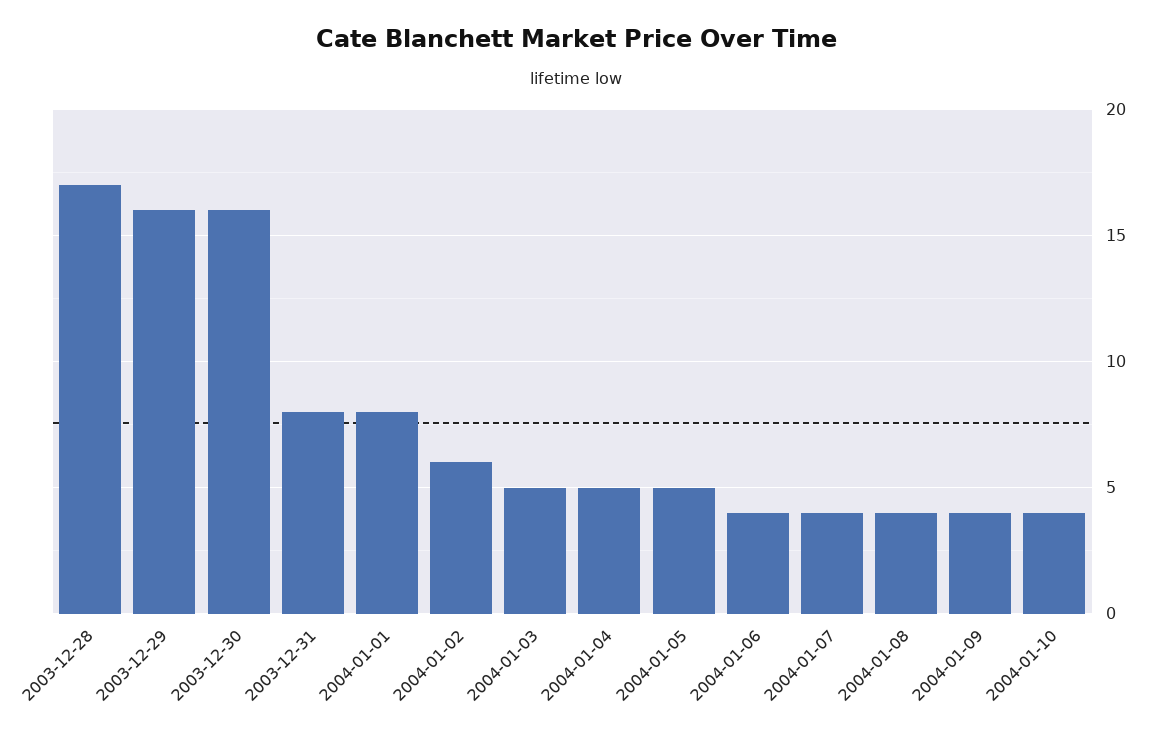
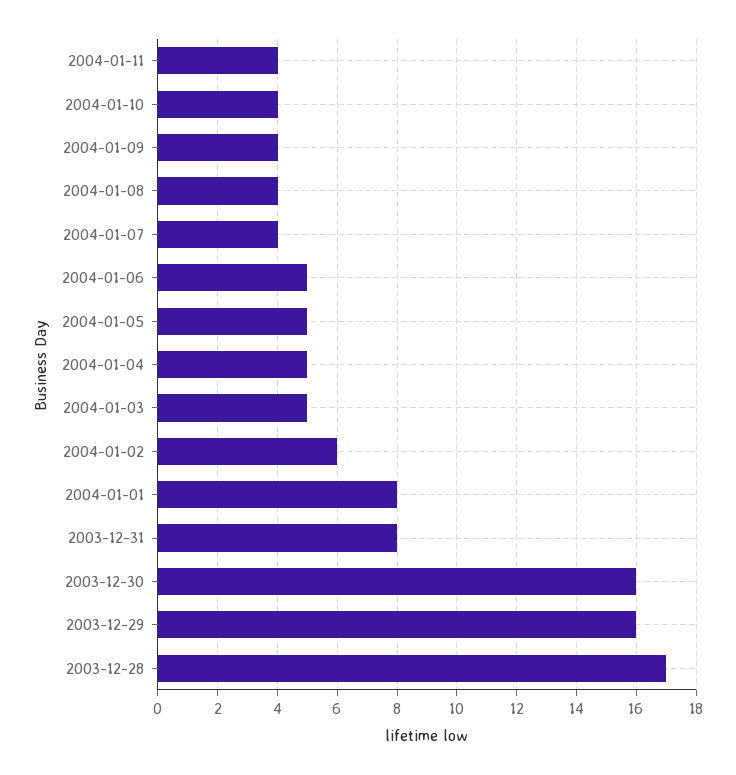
2004-01-06: 4 -> 5
2004-01-11: none -> 4

